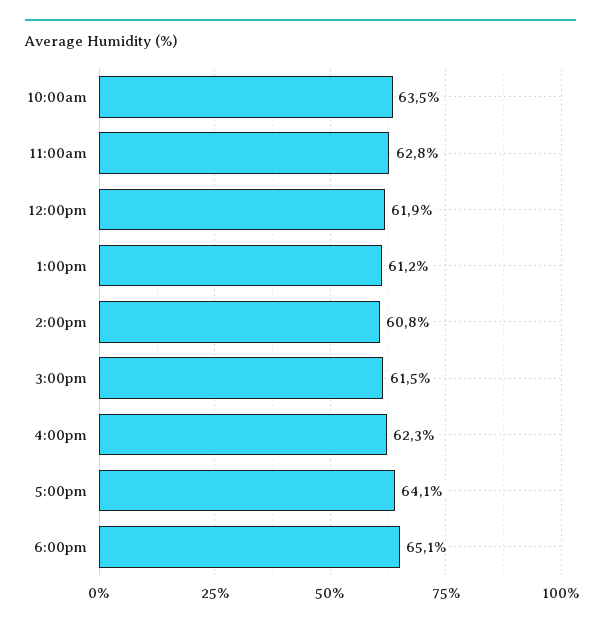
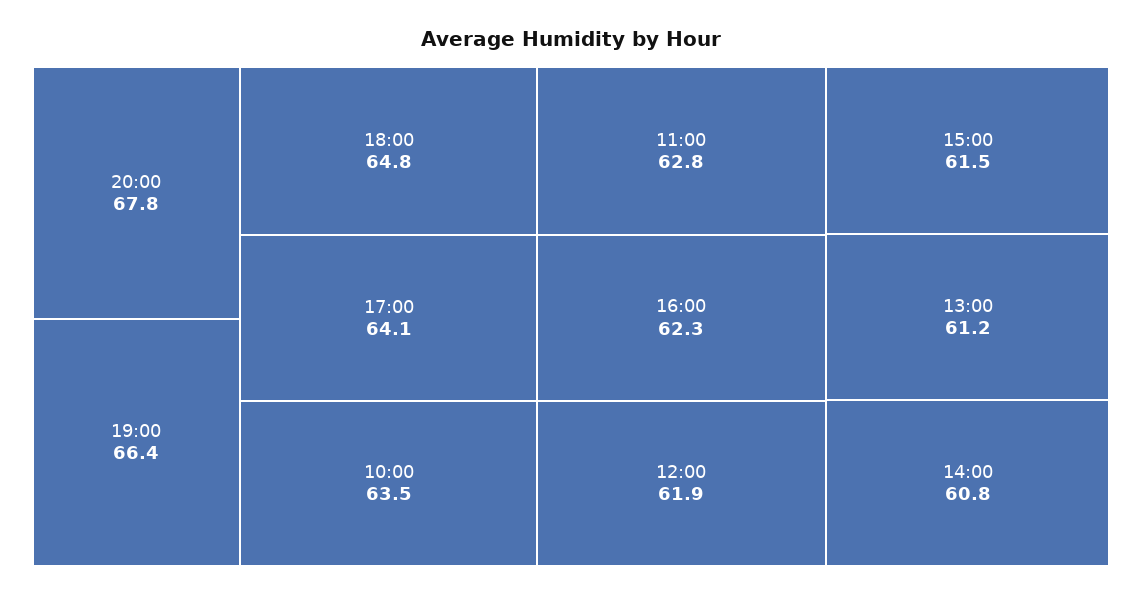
6:00pm: 65.1 -> 64.8
20:00: none -> 67.8
19:00: none -> 66.4

